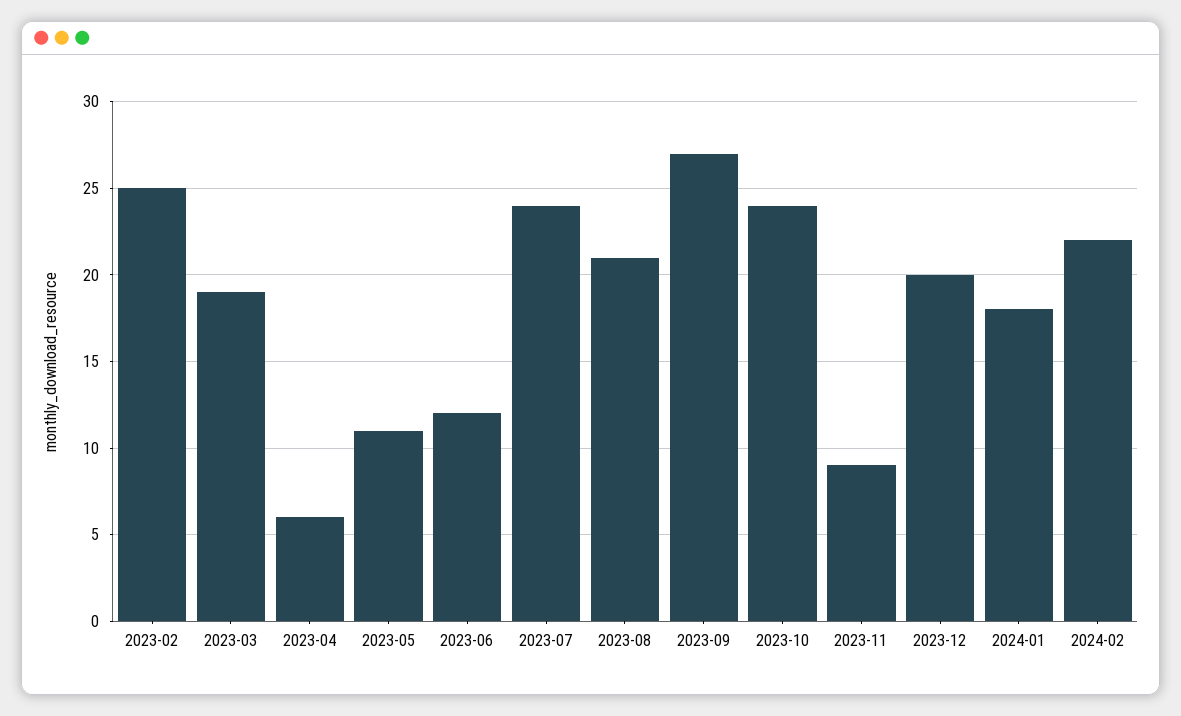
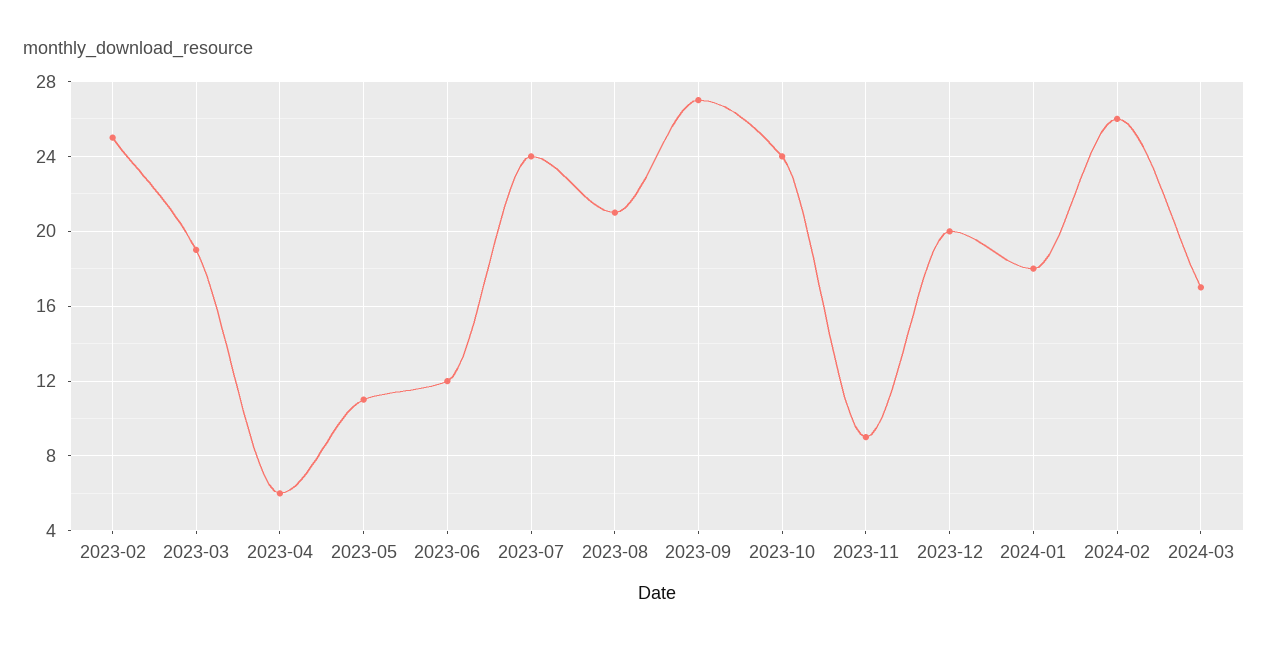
2024-02: 22 -> 26
2024-03: none -> 17

